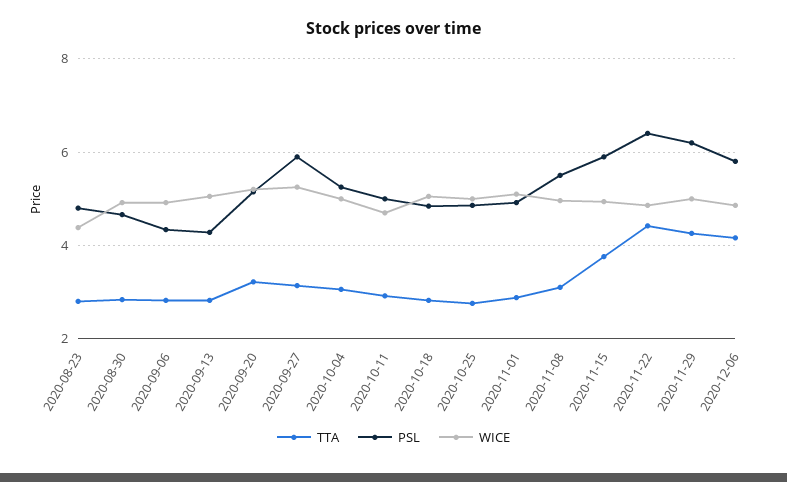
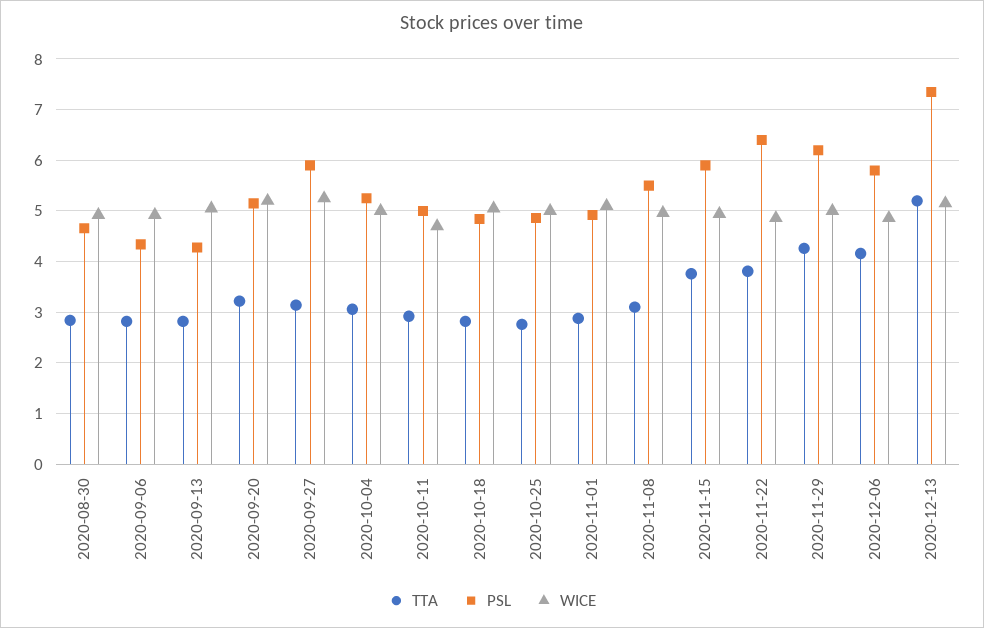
TTA, 2020-08-23: 2.8 -> none
PSL, 2020-08-23: 4.8 -> none
WICE, 2020-08-23: 4.4 -> none
TTA, 2020-11-22: 4.4 -> 3.8
TTA, 2020-12-13: none -> 5.2
PSL, 2020-12-13: none -> 7.4
WICE, 2020-12-13: none -> 5.2

